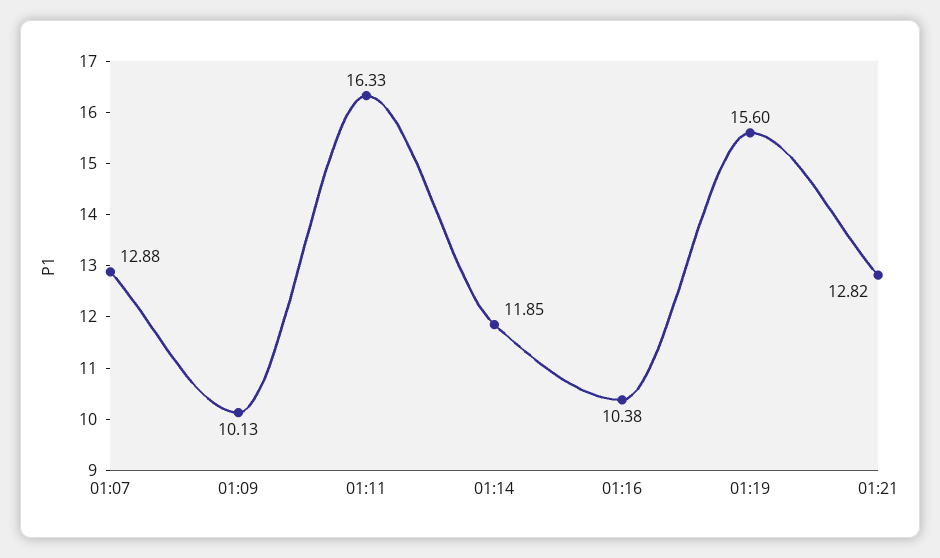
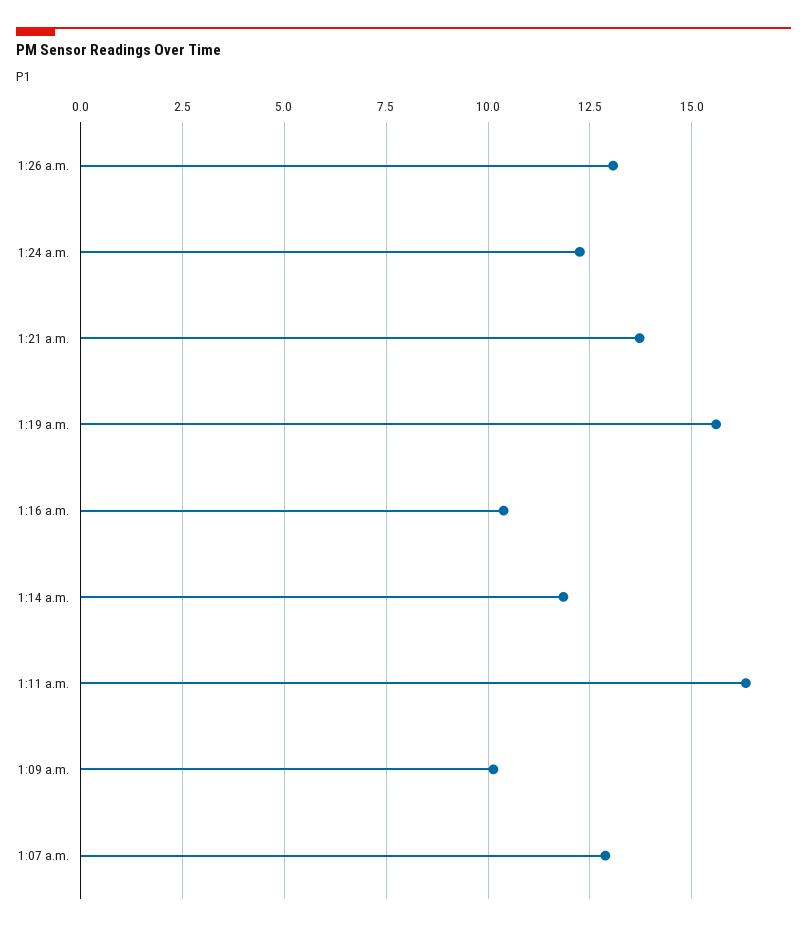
01:21: 12.82 -> 13.75
1:26 a.m.: none -> 13
1:24 a.m.: none -> 12.25

